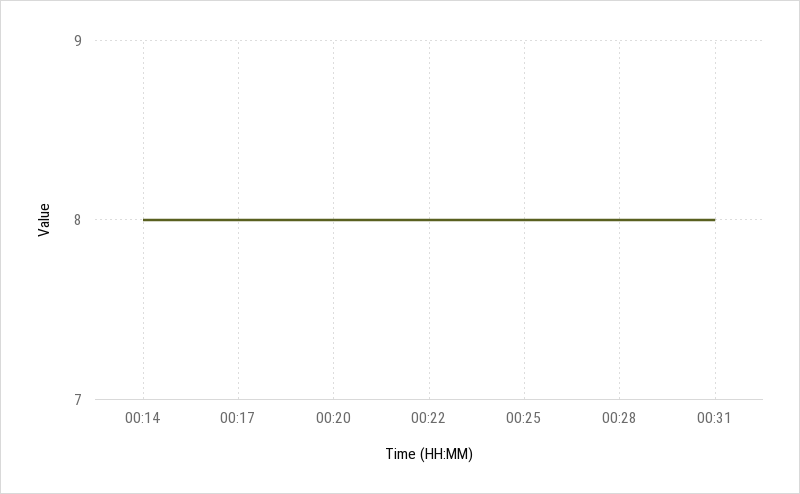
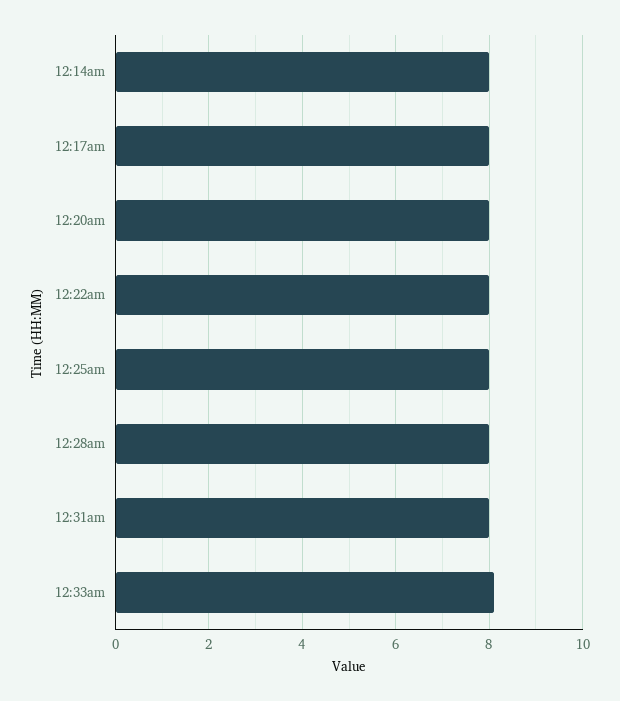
12:33am: none -> 8

